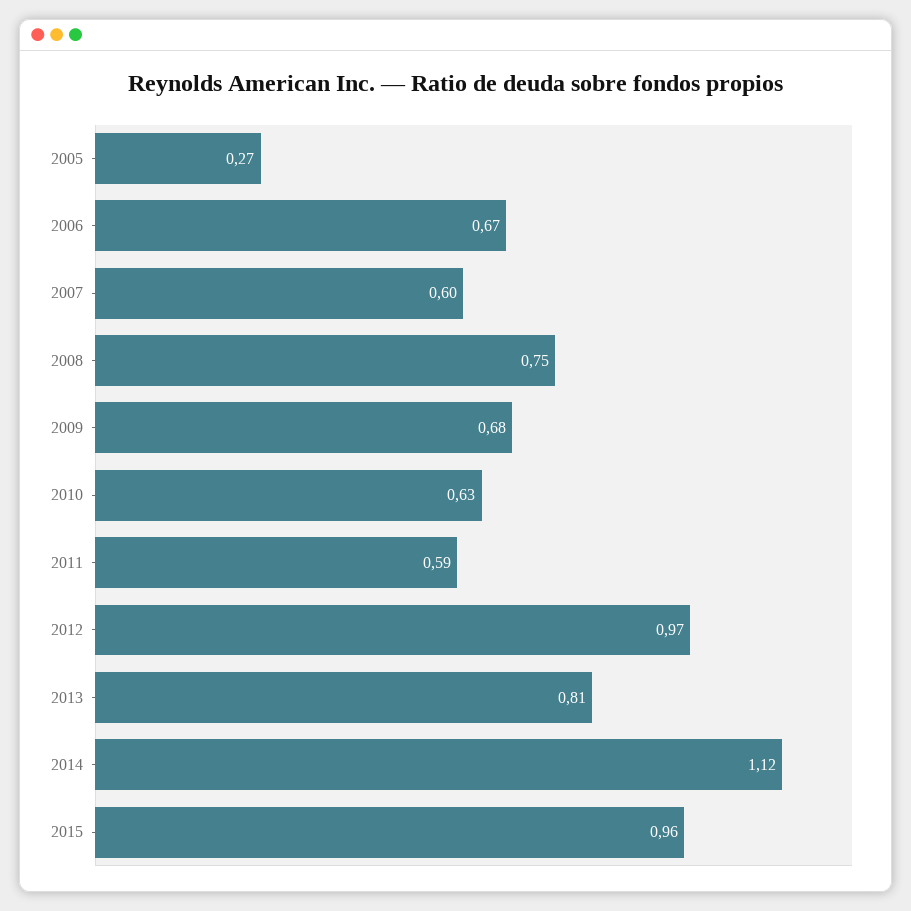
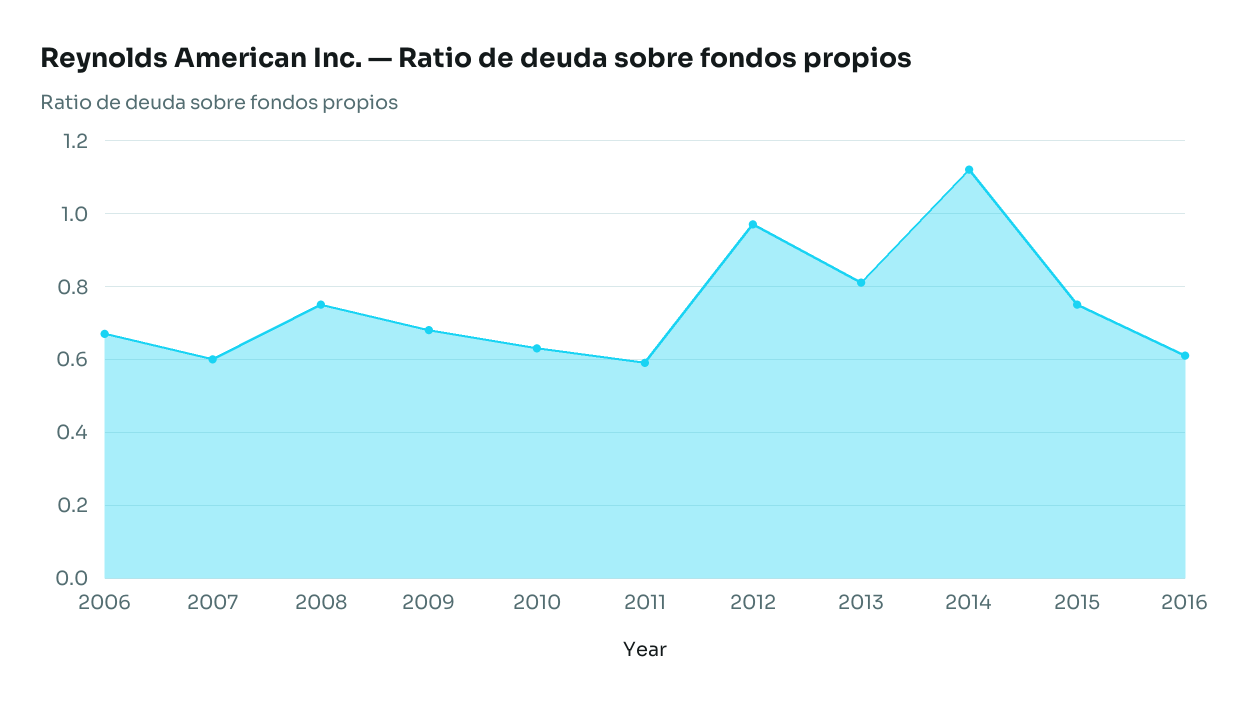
2005: 0.27 -> none
2015: 0.96 -> 0.75
2016: none -> 0.6

